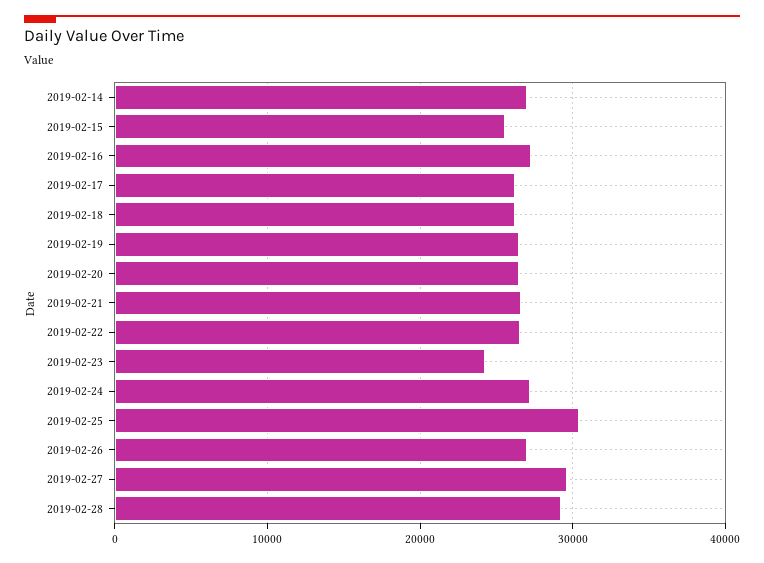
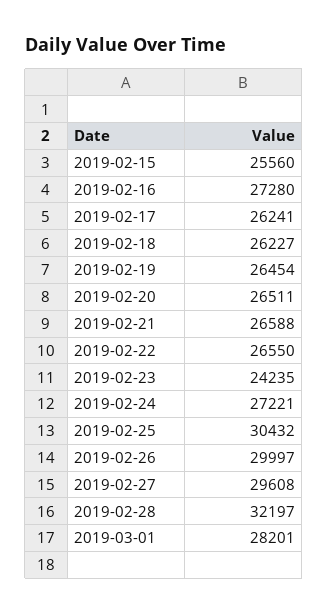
2019-02-14: 27000 -> none
2019-02-26: 27000 -> 29997
2019-02-28: 29000 -> 32197
2019-03-01: none -> 28201

